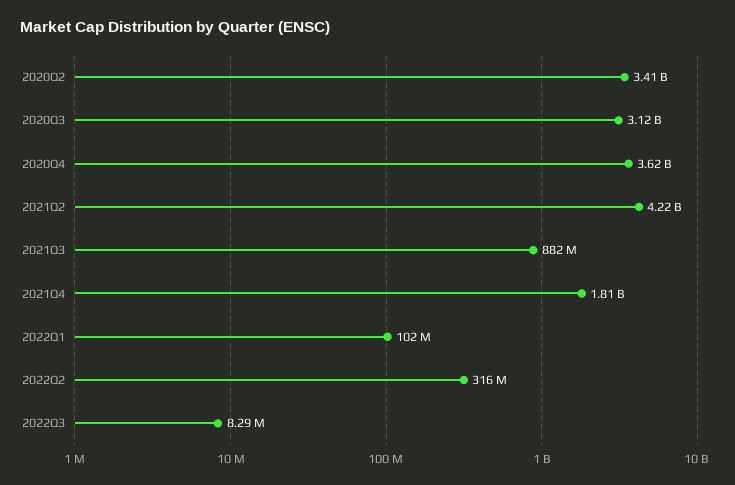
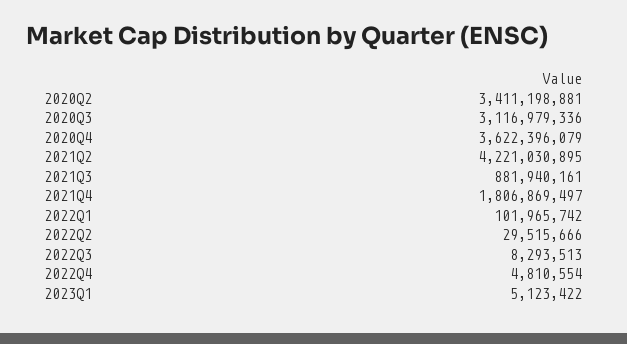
2022Q2: 316000000 -> 29515666
2022Q4: none -> 4810554
2023Q1: none -> 5123422

